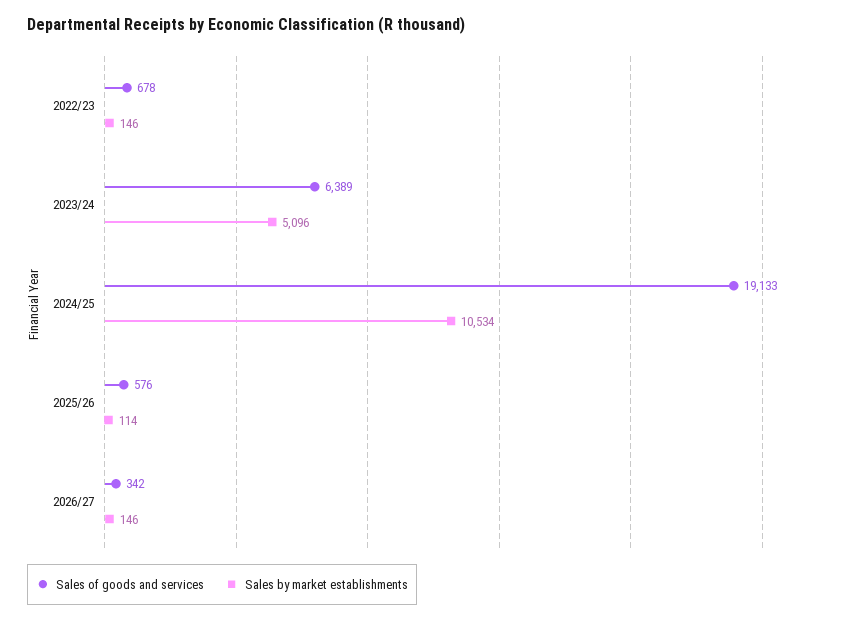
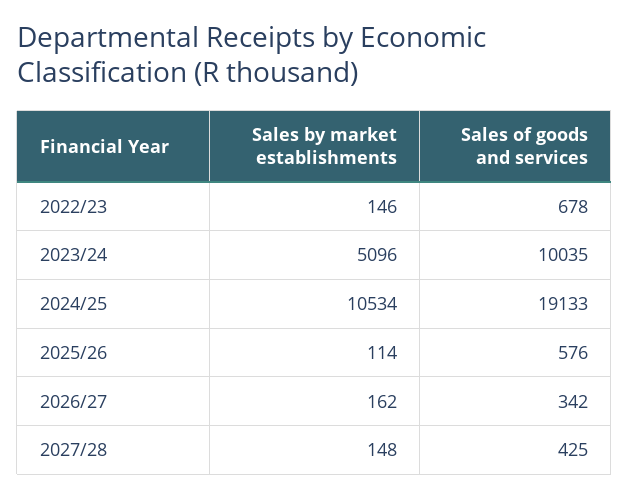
Sales of goods and services, 2023/24: 6389 -> 10035
Sales by market establishments, 2026/27: 146 -> 162
Sales by market establishments, 2027/28: none -> 148
Sales of goods and services, 2027/28: none -> 425

